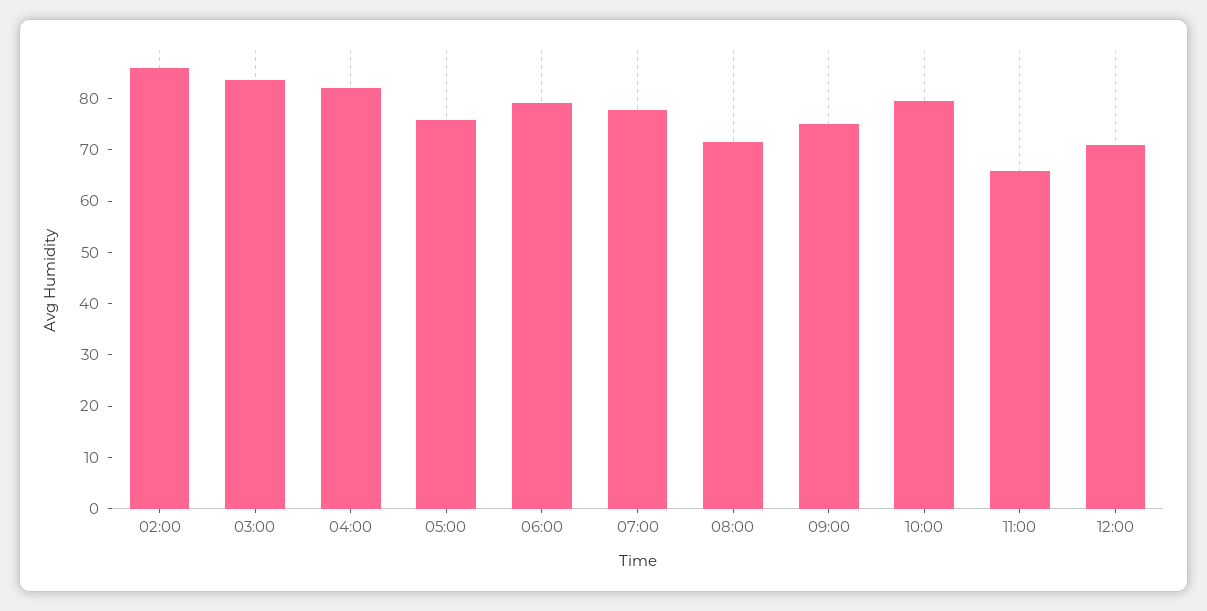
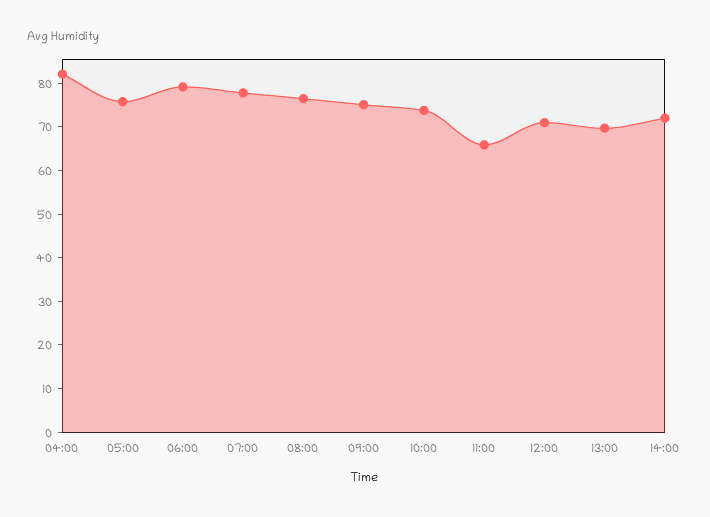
02:00: 86 -> none
03:00: 84 -> none
08:00: 72 -> 76
10:00: 80 -> 74
13:00: none -> 70
14:00: none -> 72

